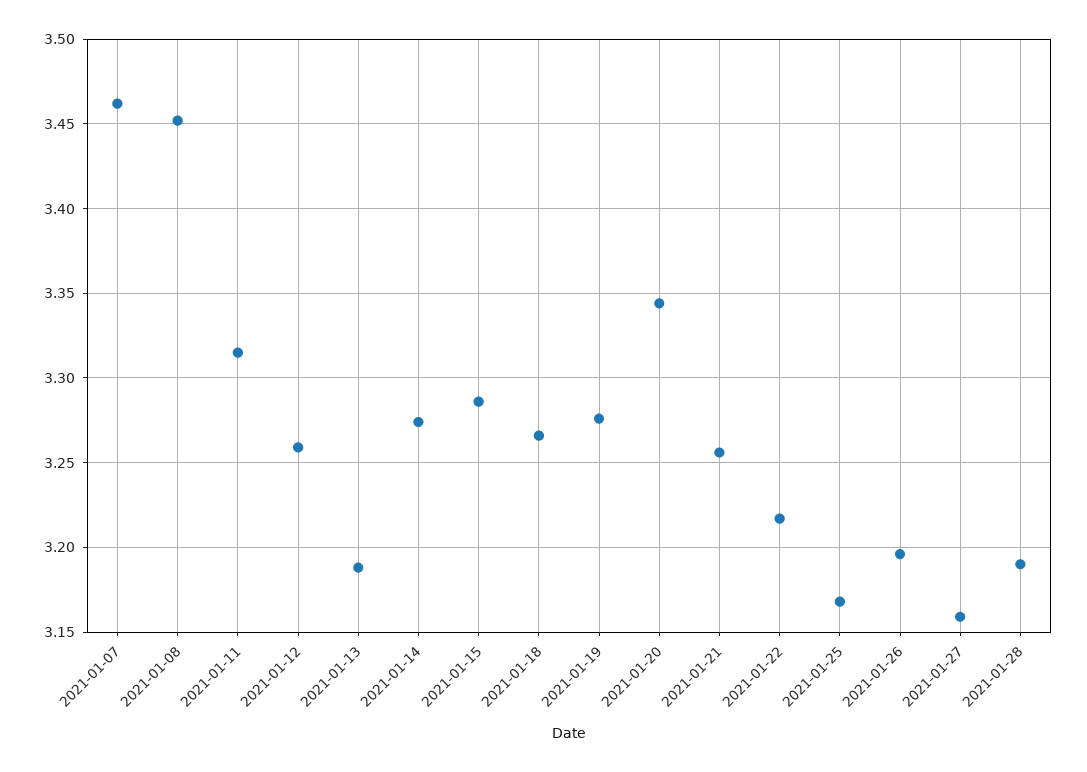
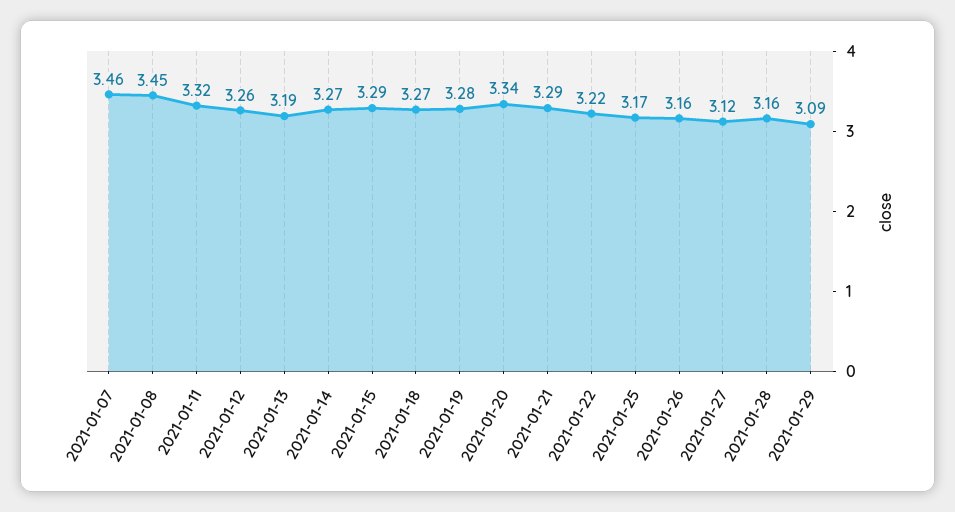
2021-01-21: 3.255 -> 3.29
2021-01-26: 3.195 -> 3.16
2021-01-27: 3.16 -> 3.12
2021-01-28: 3.19 -> 3.16
2021-01-29: none -> 3.09

